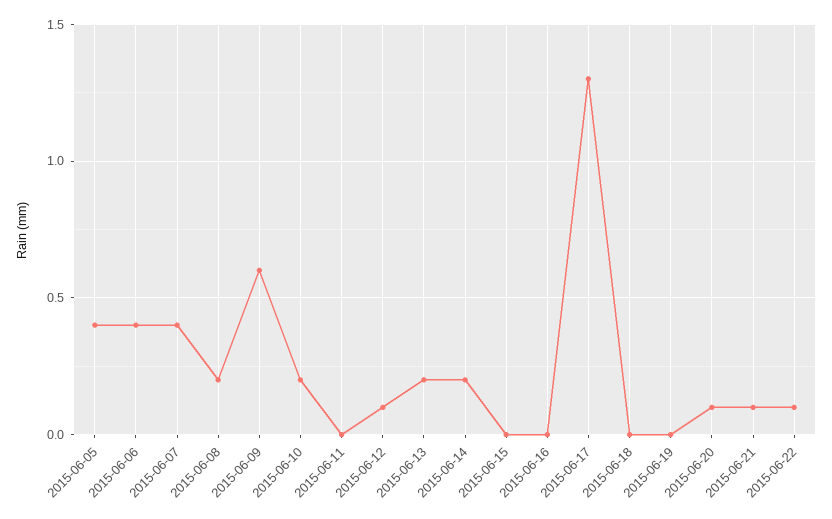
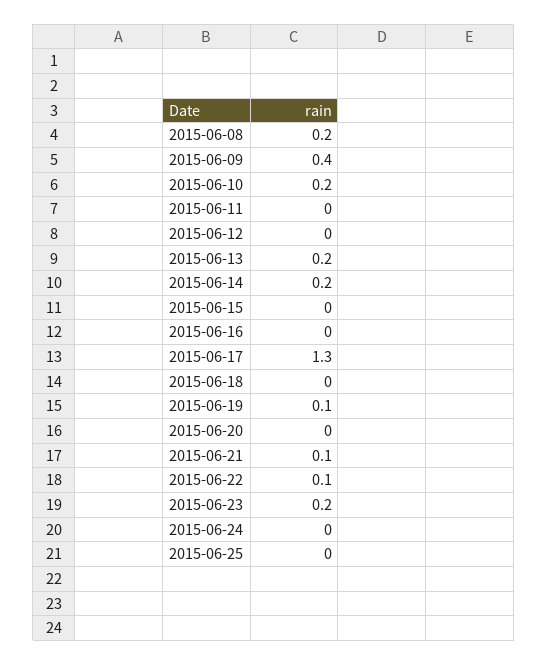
2015-06-05: 0.4 -> none
2015-06-06: 0.4 -> none
2015-06-07: 0.4 -> none
2015-06-09: 0.6 -> 0.4
2015-06-12: 0.1 -> 0
2015-06-19: 0 -> 0.1
2015-06-20: 0.1 -> 0
2015-06-23: none -> 0.2
2015-06-24: none -> 0
2015-06-25: none -> 0

